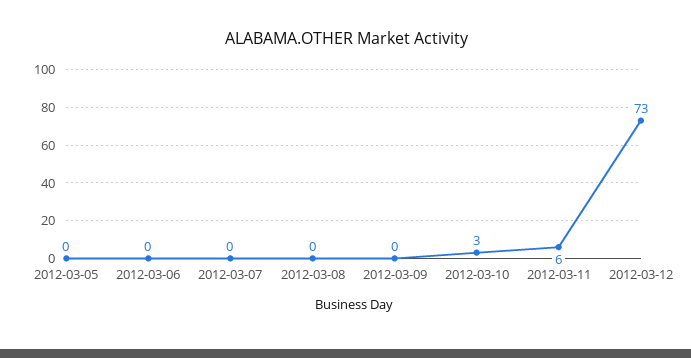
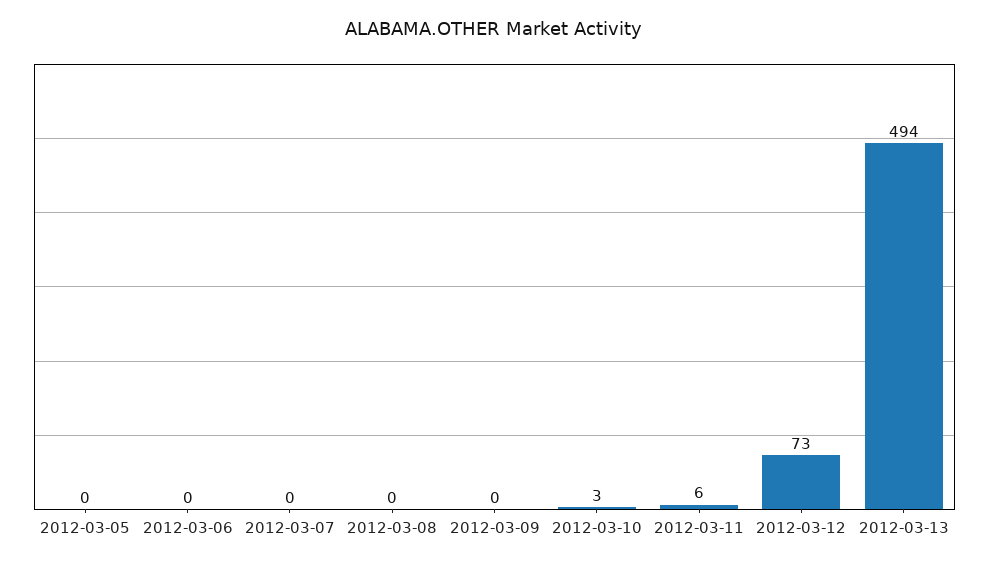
2012-03-13: none -> 494

